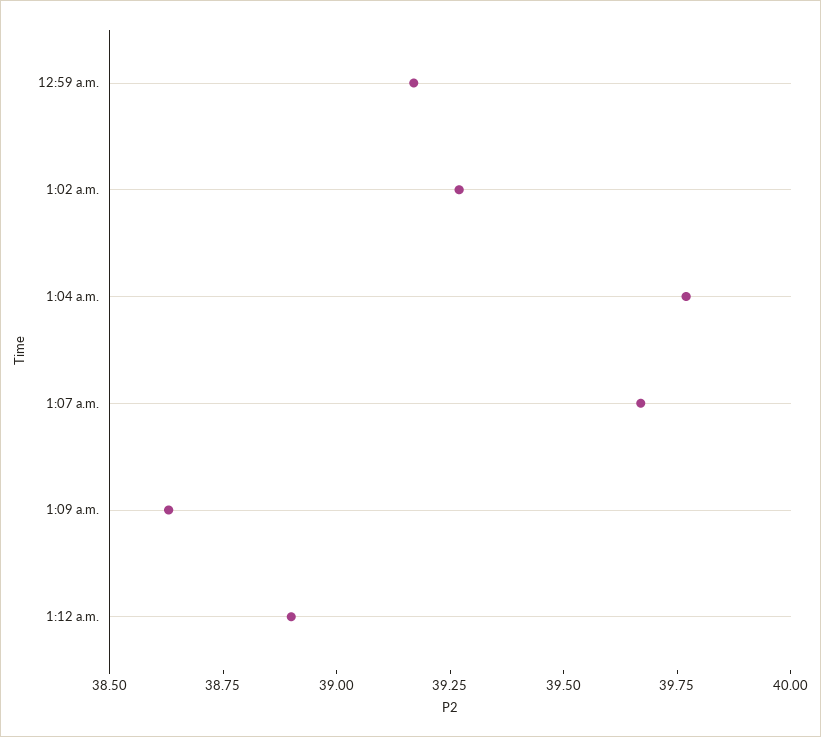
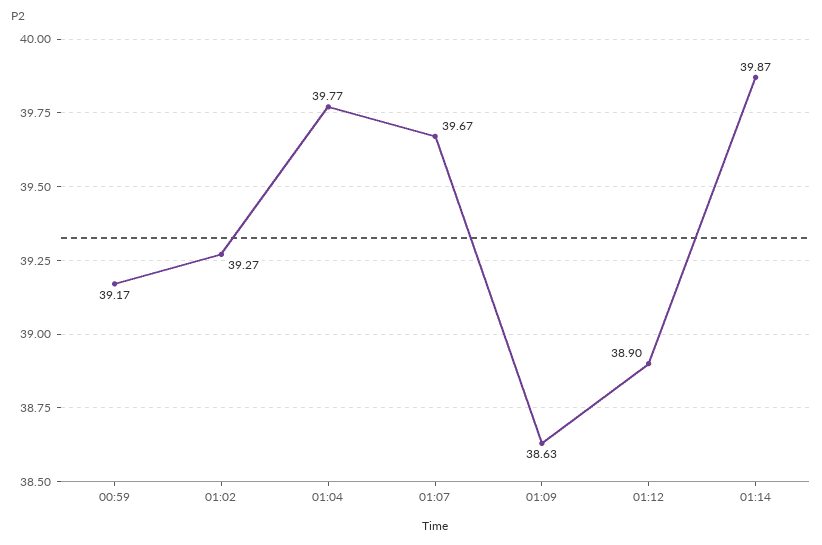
01:14: none -> 39.87

